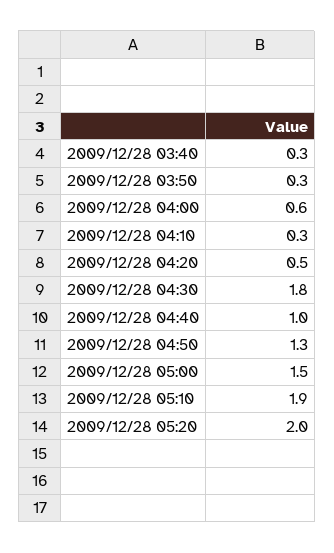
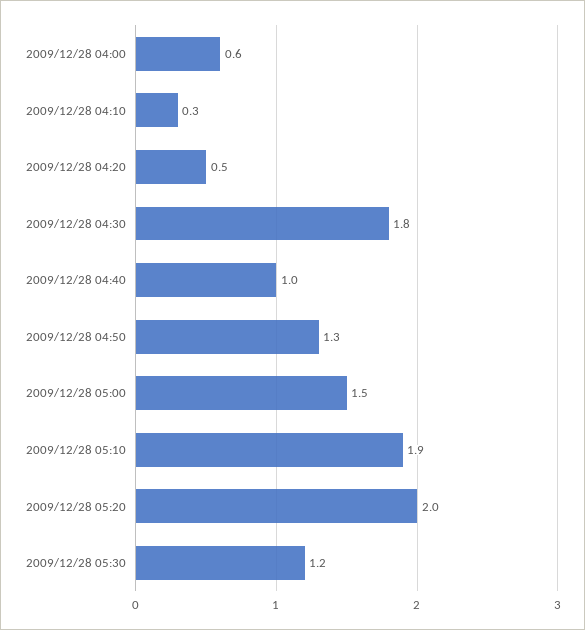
2009/12/28 03:40: 0.3 -> none
2009/12/28 03:50: 0.3 -> none
2009/12/28 05:30: none -> 1.2

